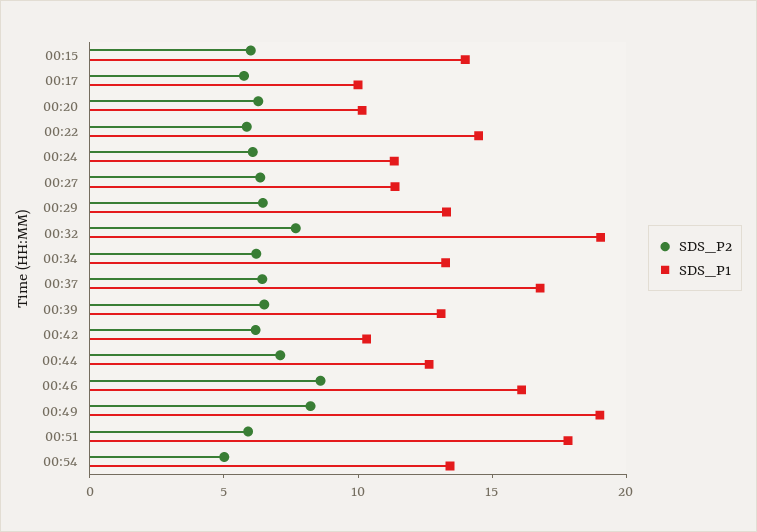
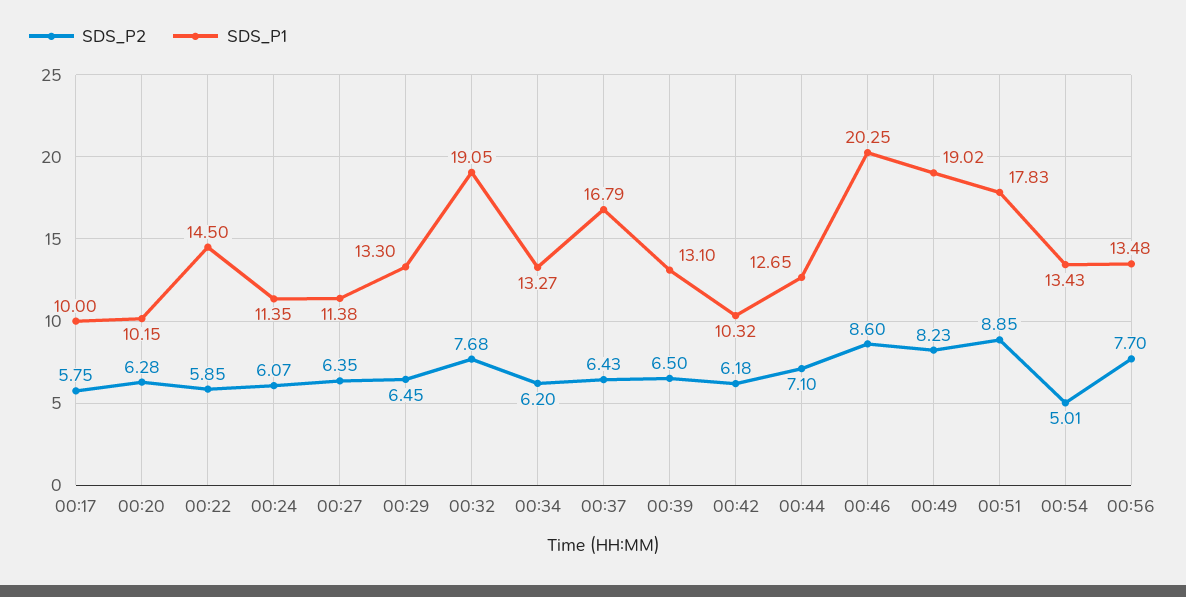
SDS_P2, 00:15: 6 -> none
SDS_P1, 00:15: 14 -> none
SDS_P1, 00:46: 16 -> 20.25
SDS_P2, 00:51: 6 -> 8.85
SDS_P2, 00:56: none -> 7.7
SDS_P1, 00:56: none -> 13.48

